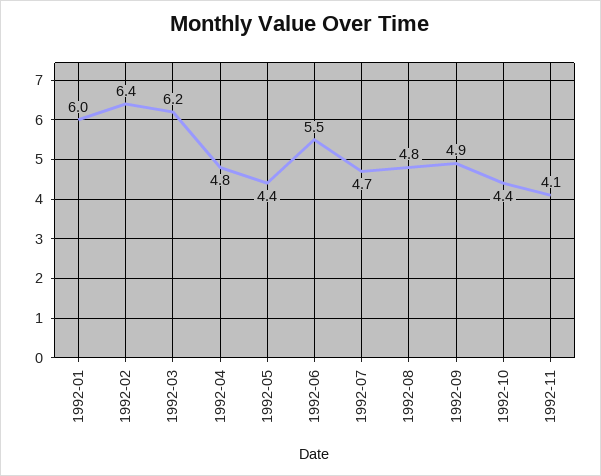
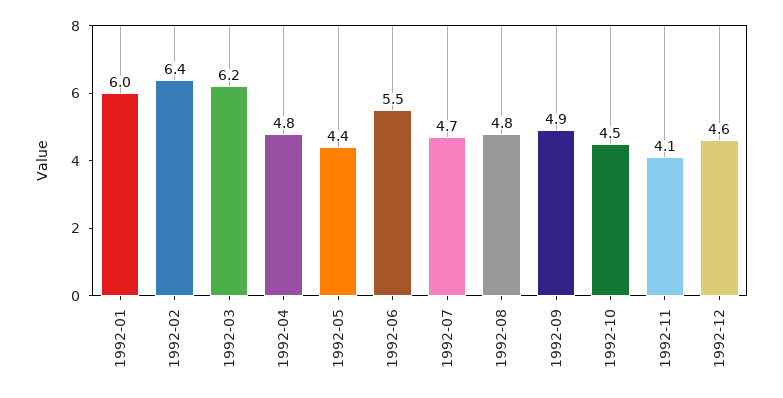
1992-10: 4.4 -> 4.5
1992-12: none -> 4.6

